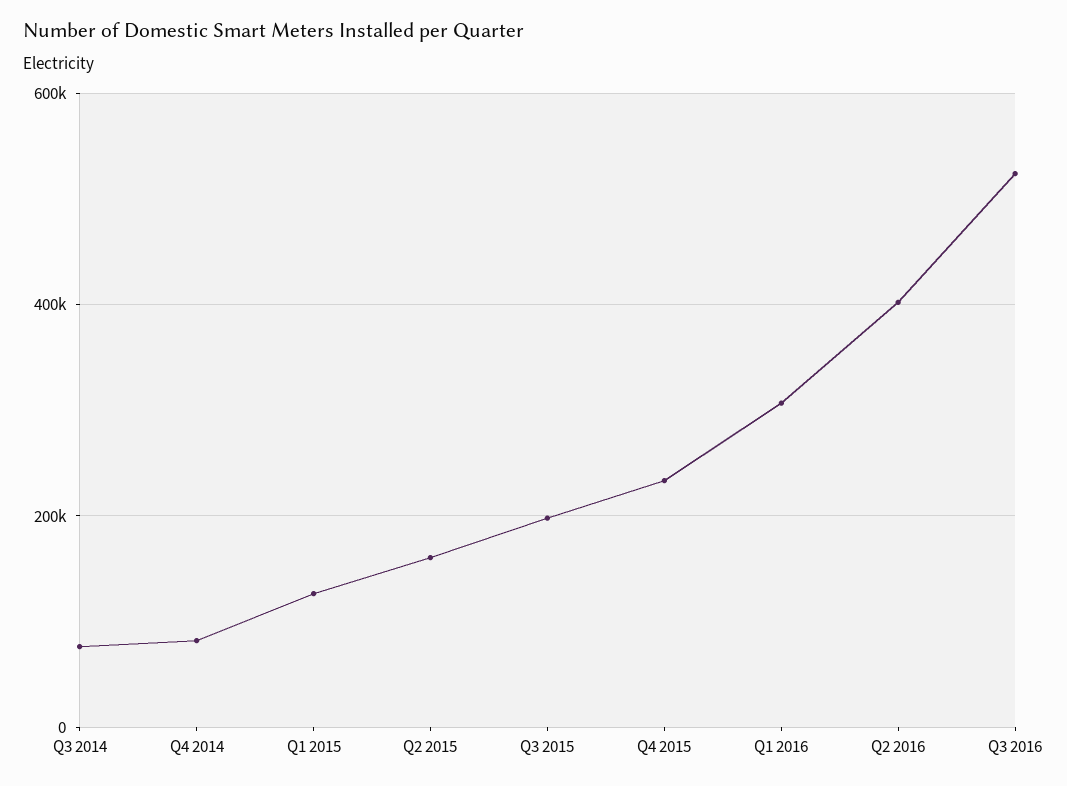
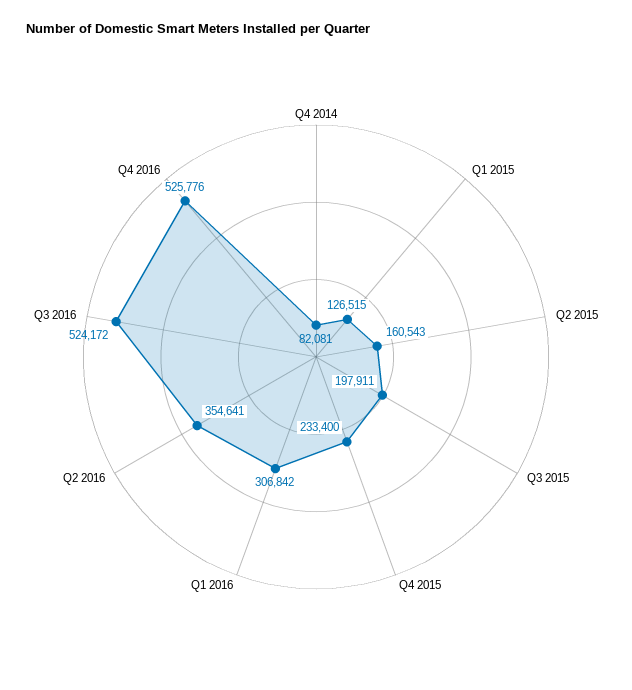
Q3 2014: 80000 -> none
Q2 2016: 400000 -> 354641
Q4 2016: none -> 525776

